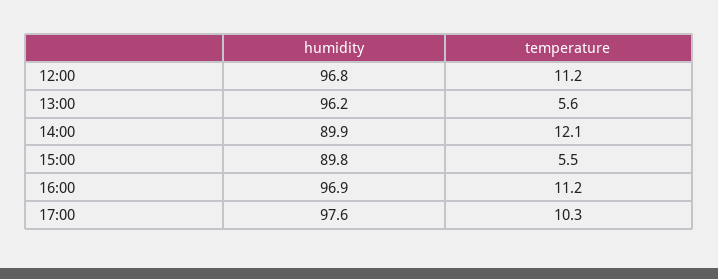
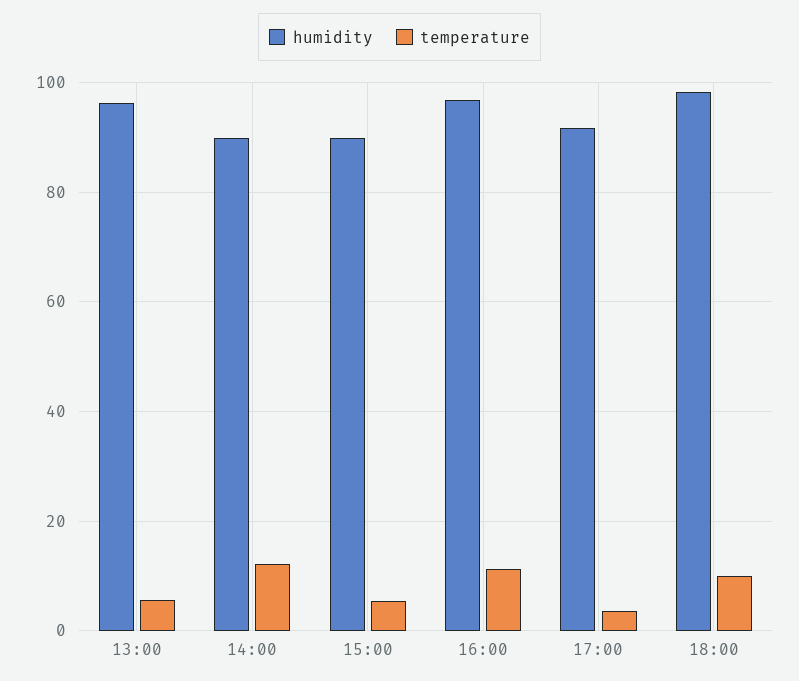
humidity, 12:00: 96.8 -> none
temperature, 12:00: 11.2 -> none
humidity, 17:00: 97.6 -> 92
temperature, 17:00: 10.3 -> 4
humidity, 18:00: none -> 98
temperature, 18:00: none -> 10

